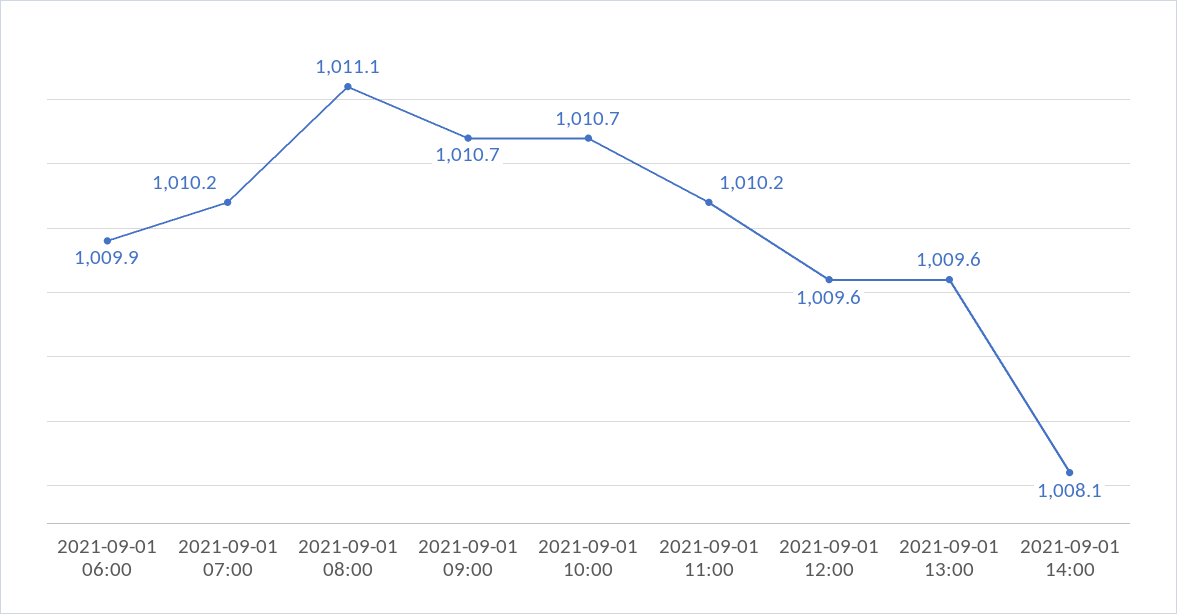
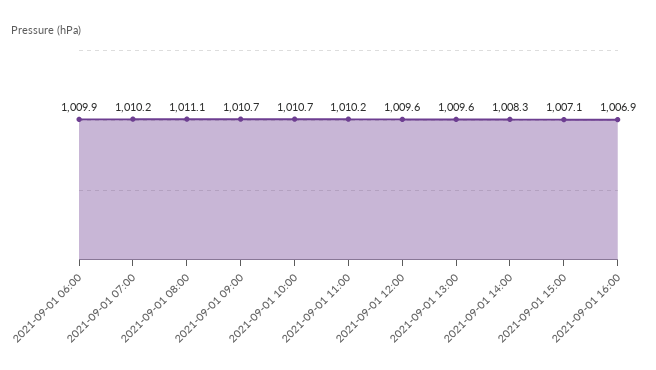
2021-09-01 14:00: 1008.1 -> 1008.3
2021-09-01 15:00: none -> 1007.1
2021-09-01 16:00: none -> 1006.9

